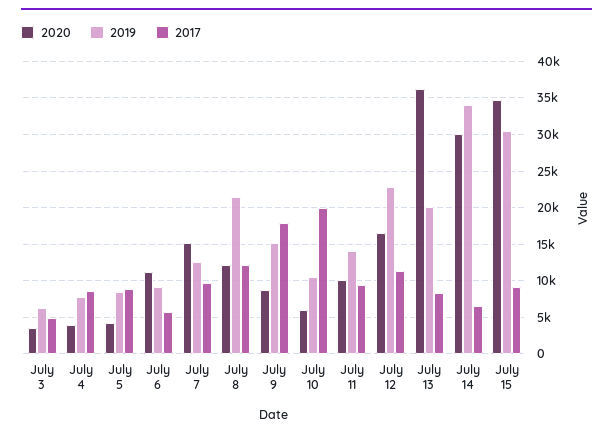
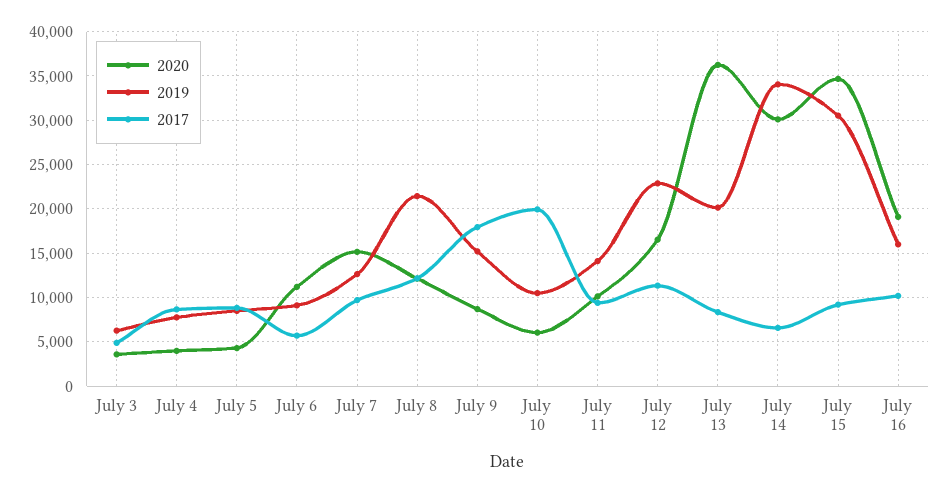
2020, July 16: none -> 19000
2019, July 16: none -> 16000
2017, July 16: none -> 10000

